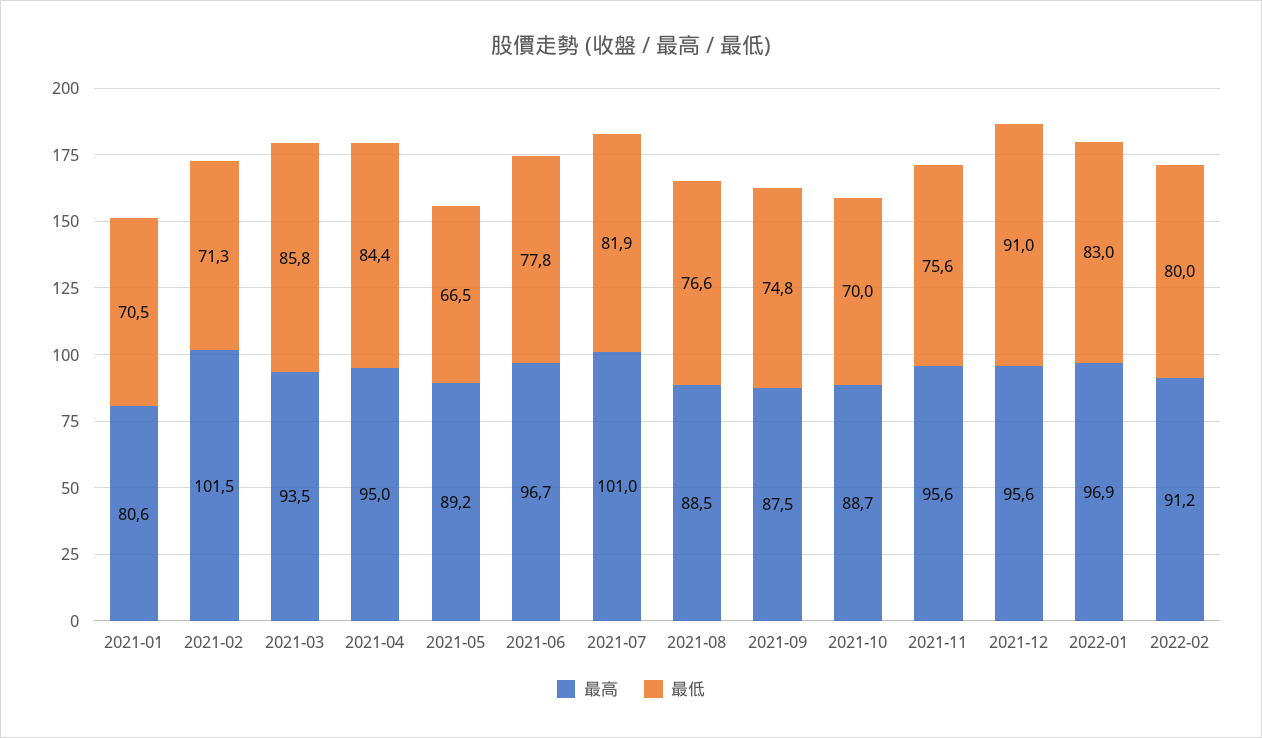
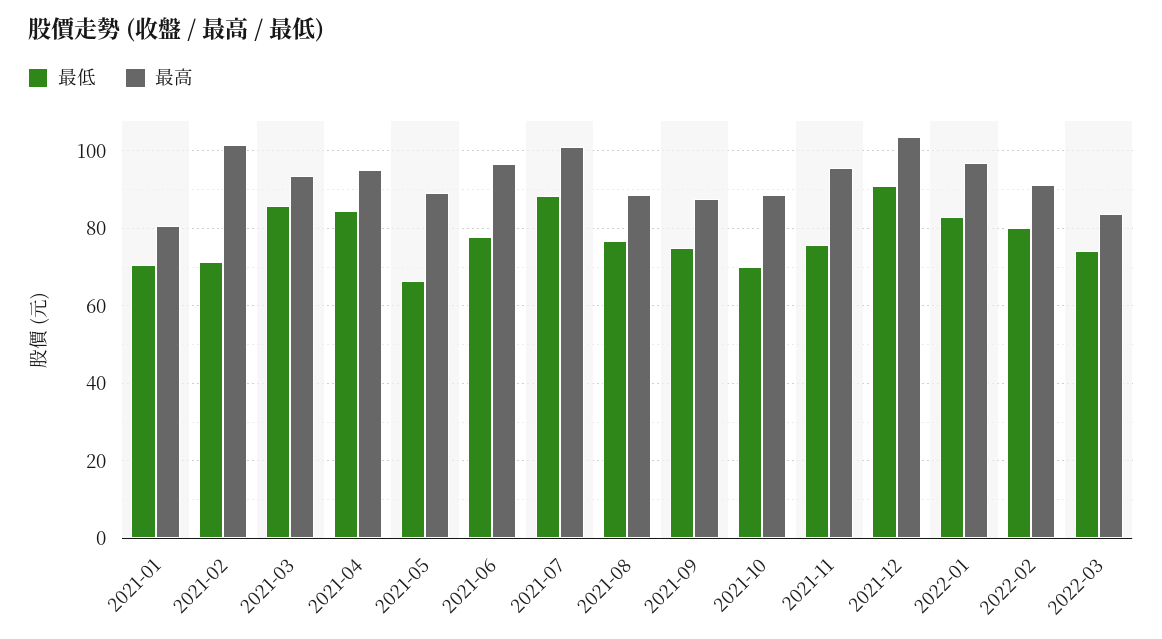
最低, 2021-07: 81.9 -> 88
最高, 2021-12: 95.6 -> 104
最低, 2022-03: none -> 74
最高, 2022-03: none -> 84

